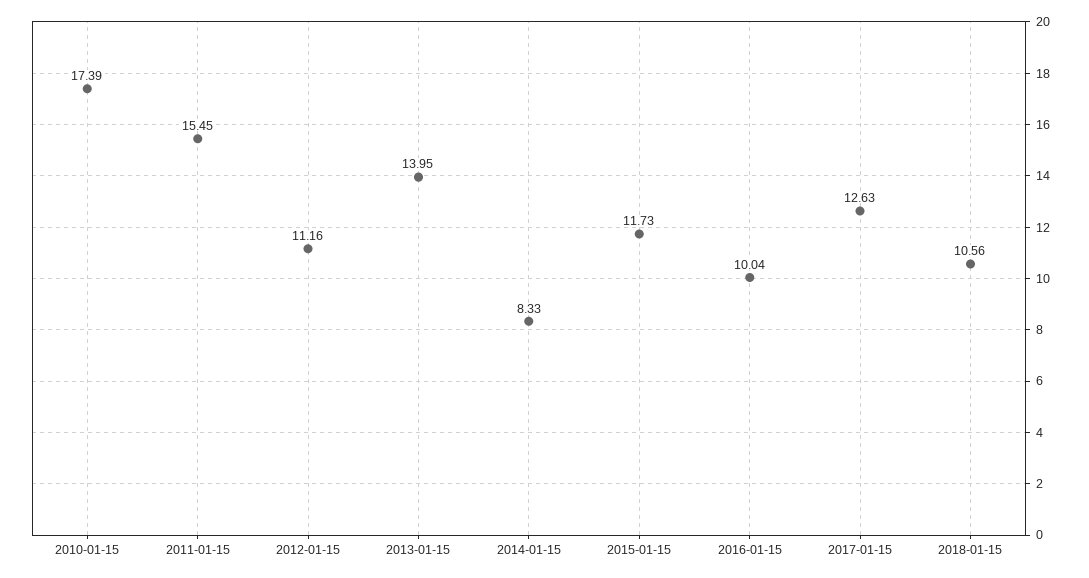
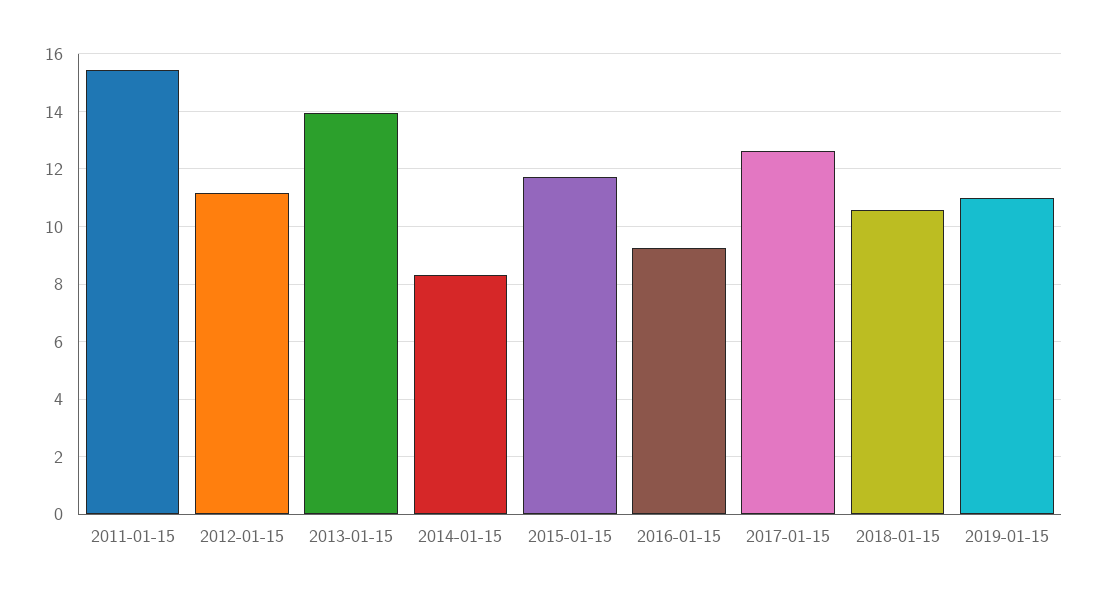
2010-01-15: 17.39 -> none
2016-01-15: 10.04 -> 9.25
2019-01-15: none -> 11

